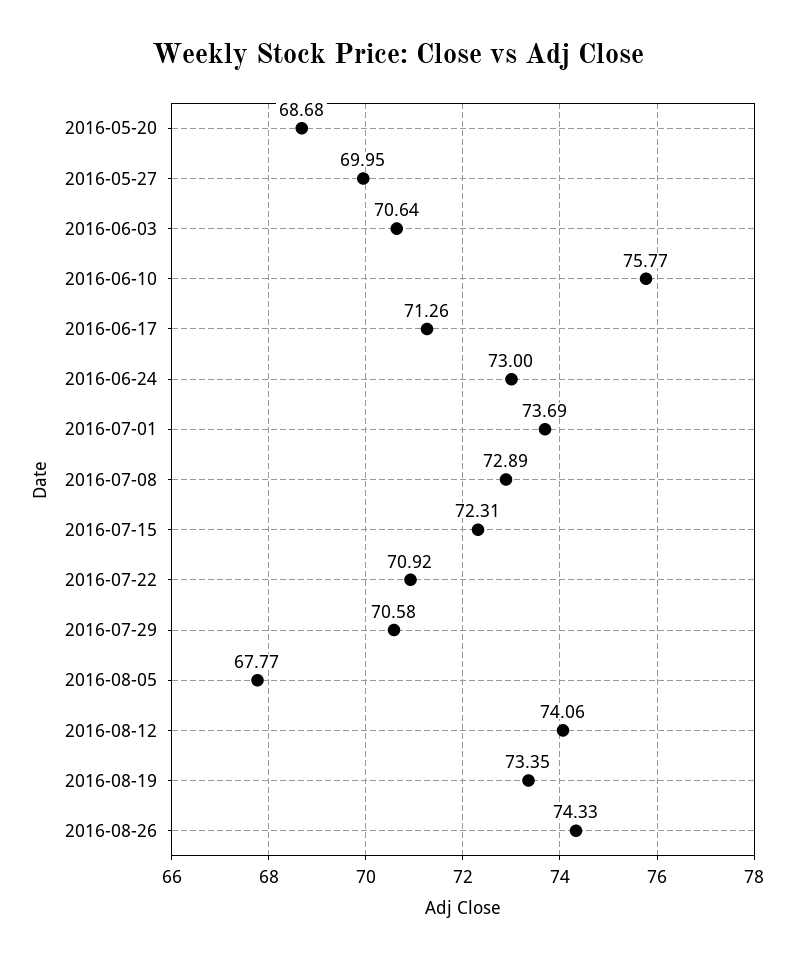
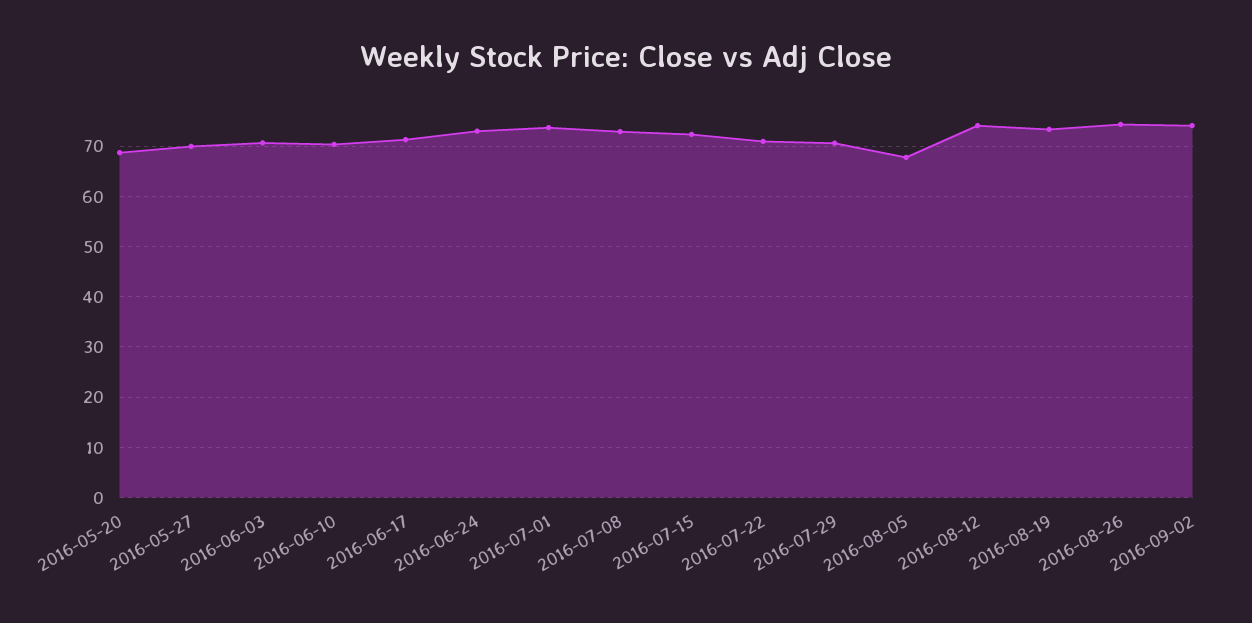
2016-06-10: 75.77 -> 70
2016-09-02: none -> 74

